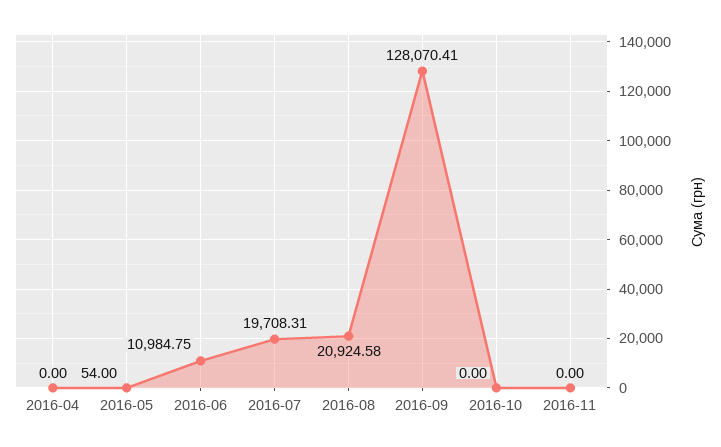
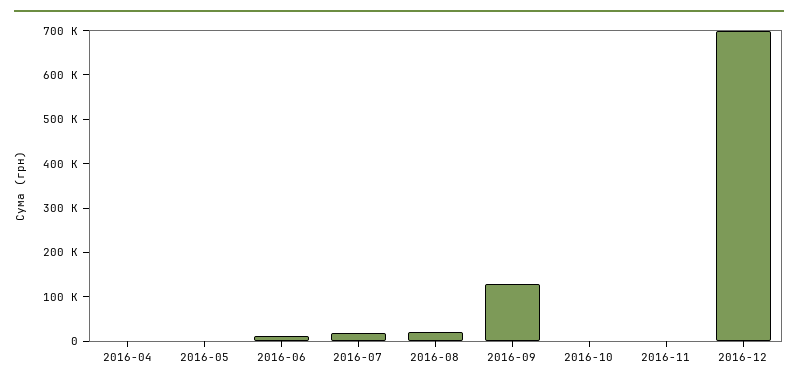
2016-12: none -> 700000

